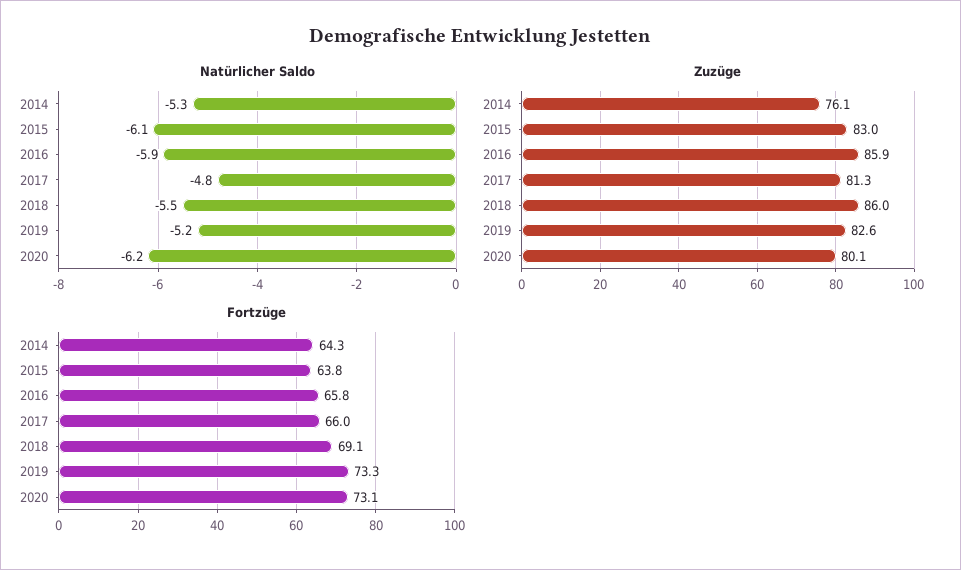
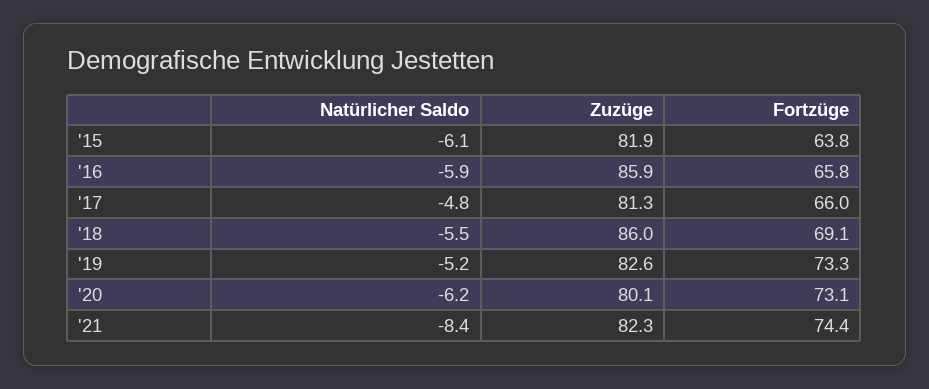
Natürlicher Saldo, 2014: -5.3 -> none
Zuzüge, 2014: 76.1 -> none
Zuzüge, 2015: 83 -> 81.9
Fortzüge, 2014: 64.3 -> none
Natürlicher Saldo, '21: none -> -8.4
Zuzüge, '21: none -> 82.3
Fortzüge, '21: none -> 74.4

